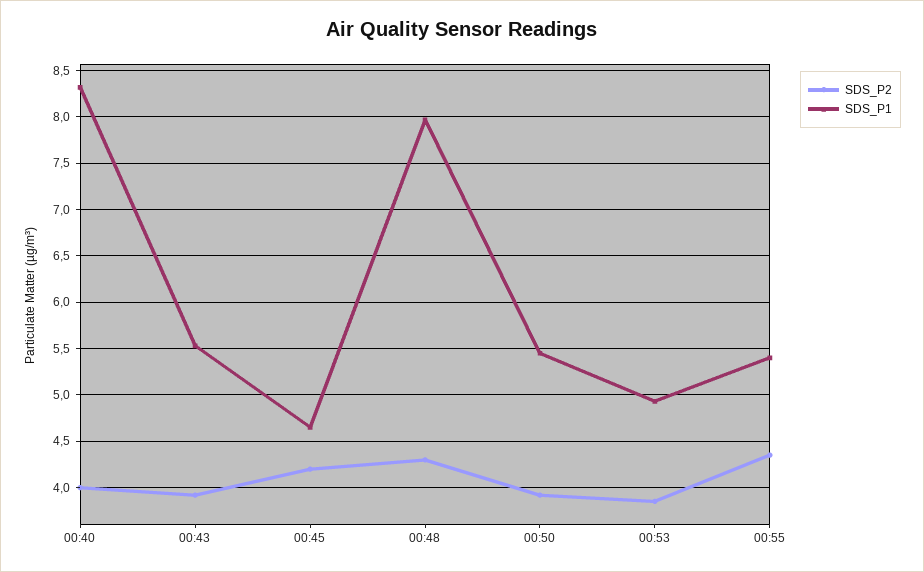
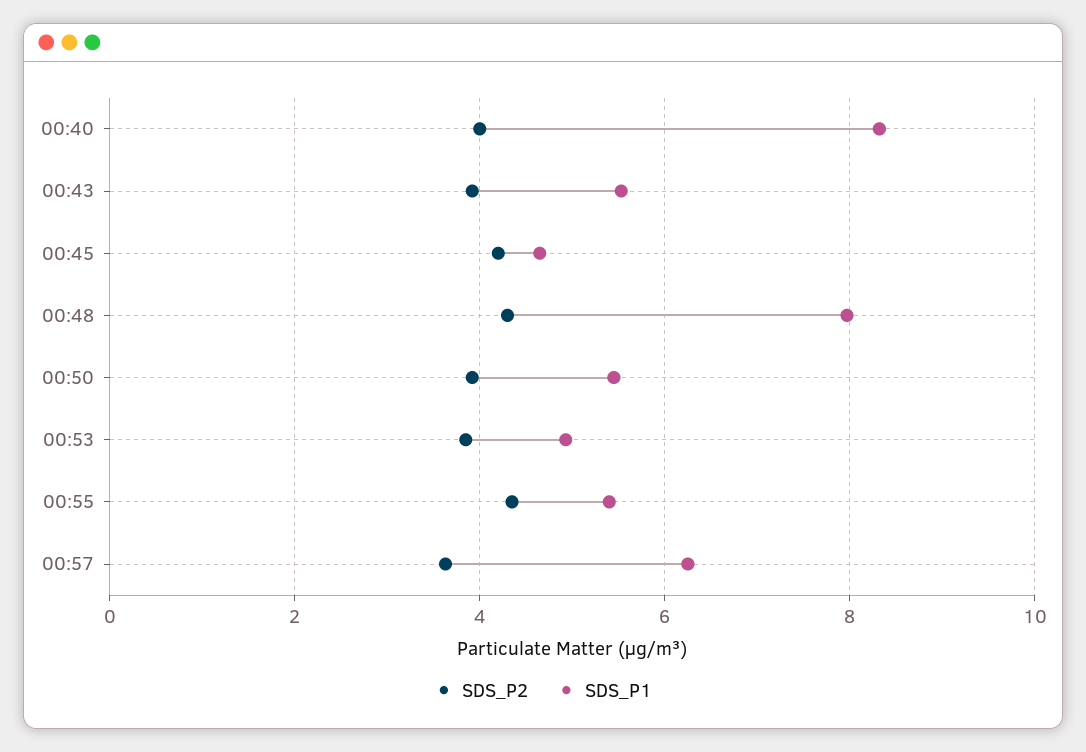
SDS_P2, 00:57: none -> 3.6
SDS_P1, 00:57: none -> 6.2

